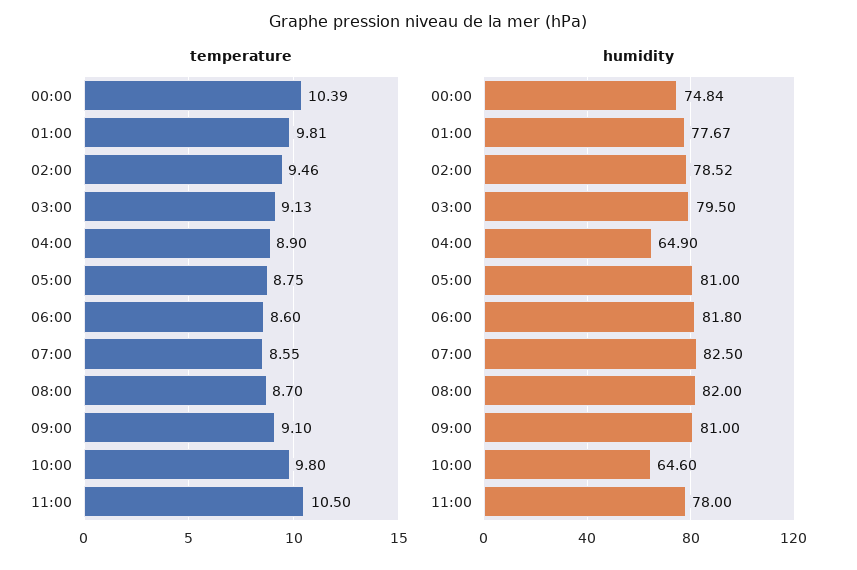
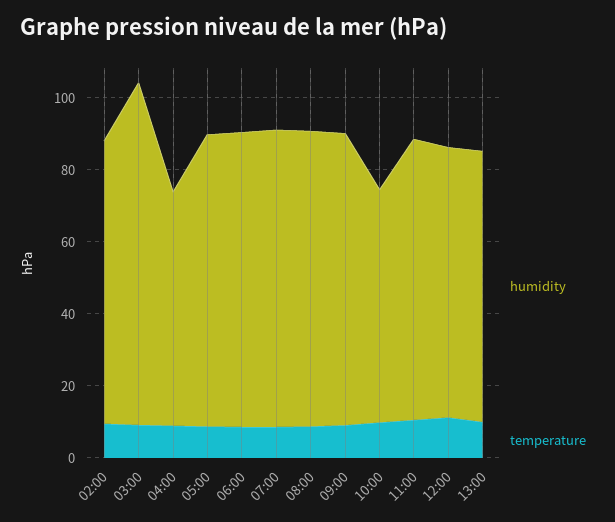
temperature, 00:00: 10.39 -> none
temperature, 01:00: 9.81 -> none
humidity, 00:00: 74.84 -> none
humidity, 01:00: 77.67 -> none
humidity, 03:00: 79.5 -> 95
humidity, 12:00: none -> 75
temperature, 12:00: none -> 10
humidity, 13:00: none -> 75
temperature, 13:00: none -> 10

